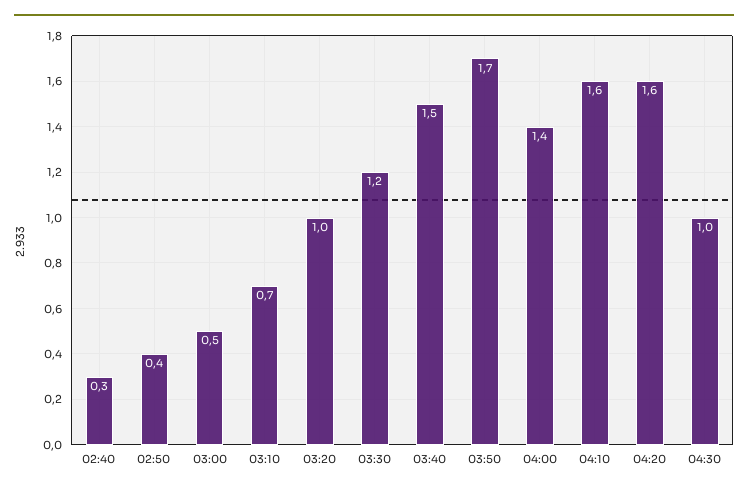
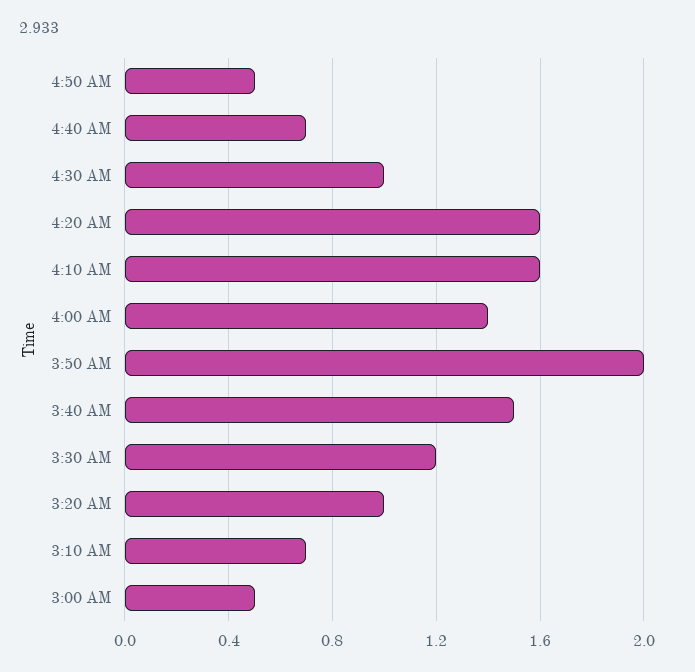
02:40: 0.3 -> none
02:50: 0.4 -> none
03:50: 1.7 -> 2
4:50 AM: none -> 0.5
4:40 AM: none -> 0.7

